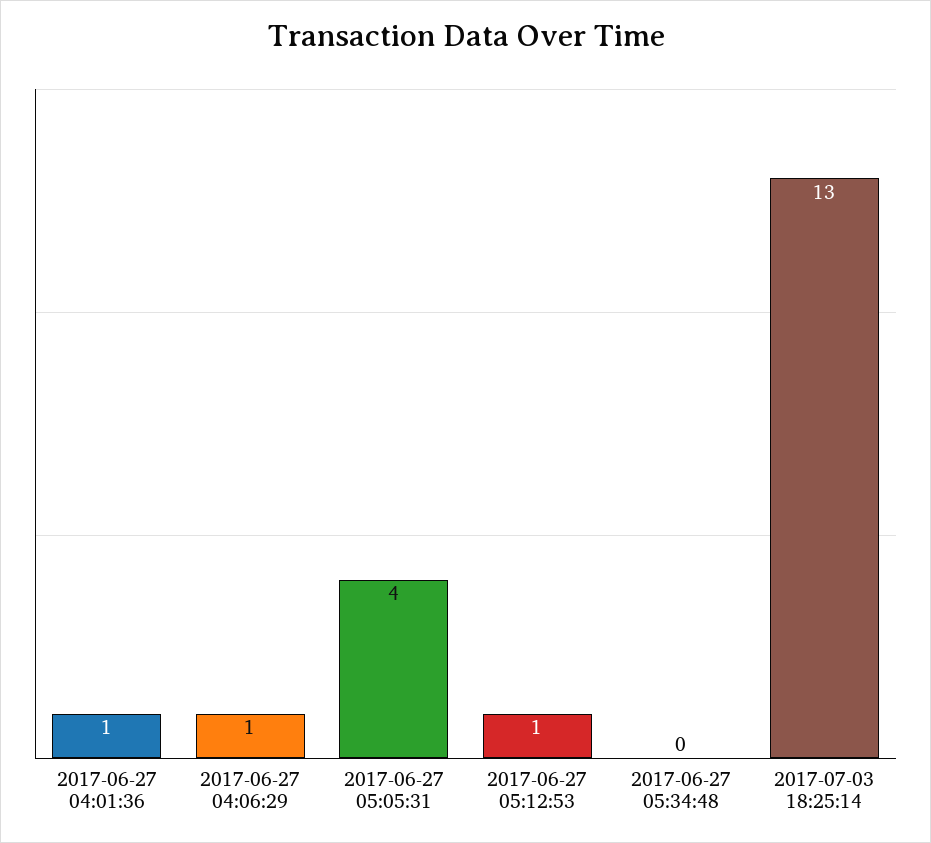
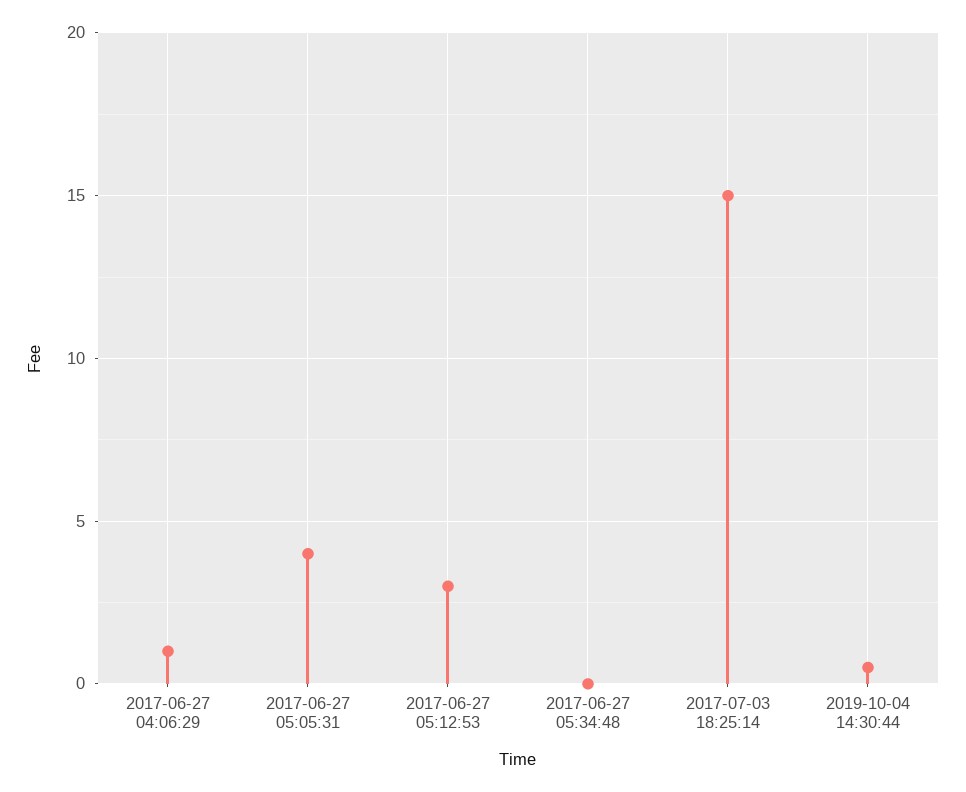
2017-06-27 04:01:36: 1 -> none
2017-06-27 05:12:53: 1 -> 3
2017-07-03 18:25:14: 13 -> 15
2019-10-04 14:30:44: none -> 0.5

